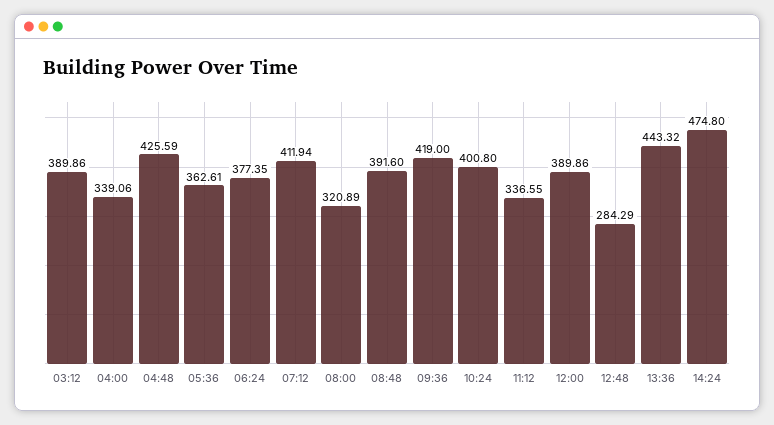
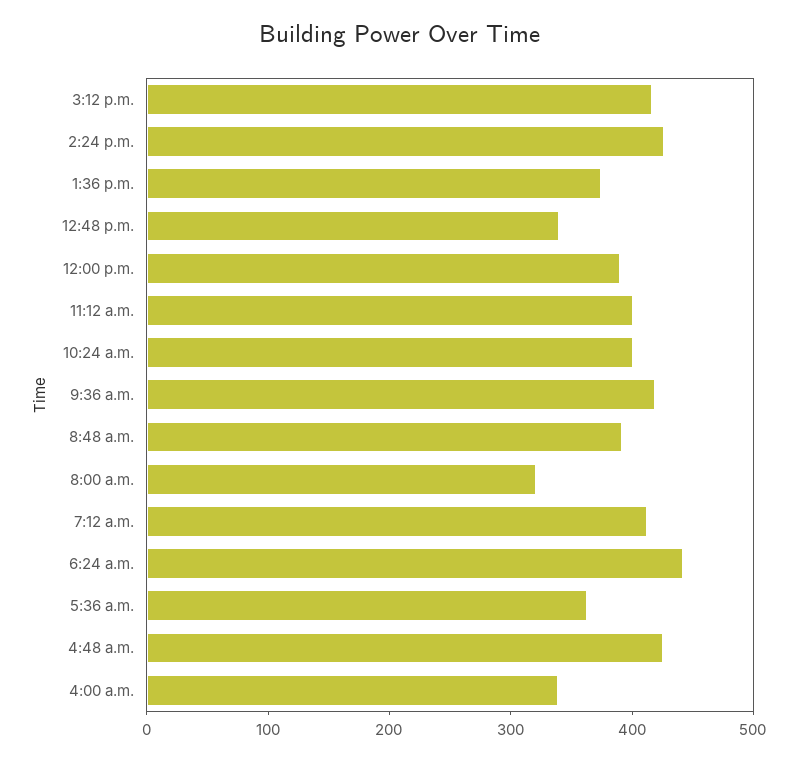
03:12: 389.86 -> none
06:24: 377.35 -> 440
11:12: 336.55 -> 400
12:48: 284.29 -> 340
13:36: 443.32 -> 380
14:24: 474.8 -> 420
3:12 p.m.: none -> 420

